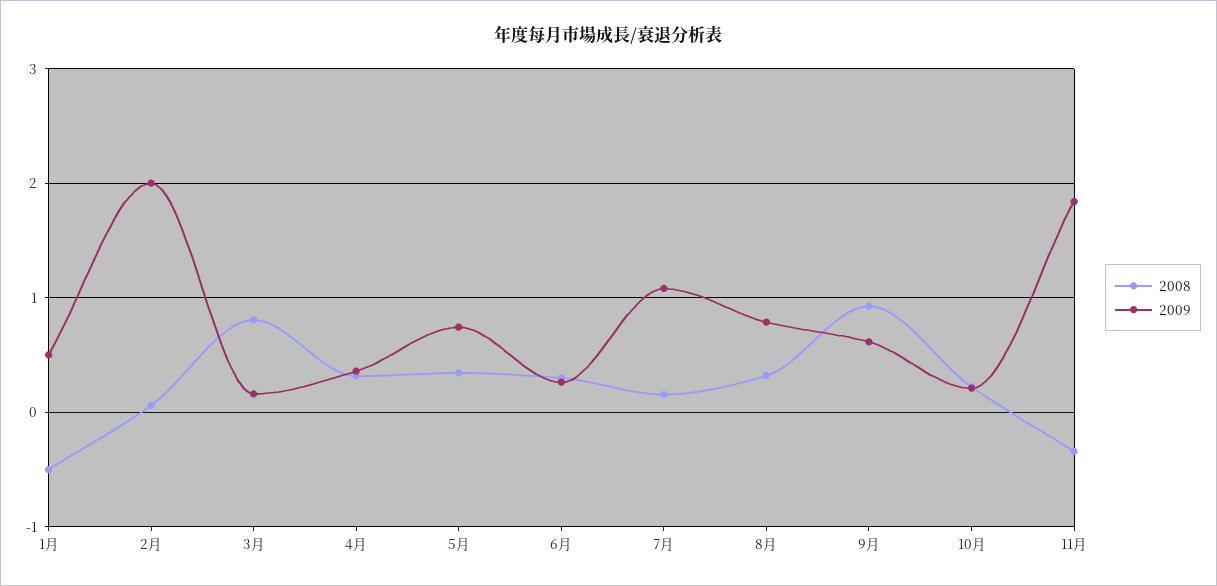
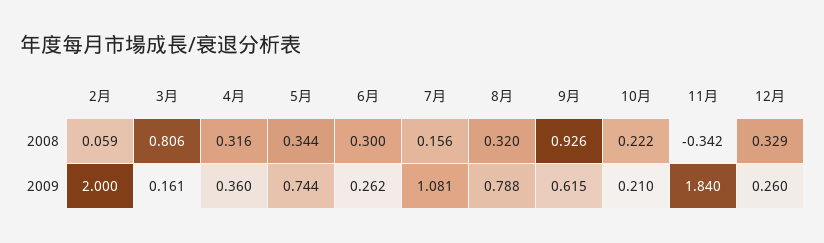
2008, 1月: -0.5 -> none
2009, 1月: 0.5 -> none
2008, 12月: none -> 0.329
2009, 12月: none -> 0.26

